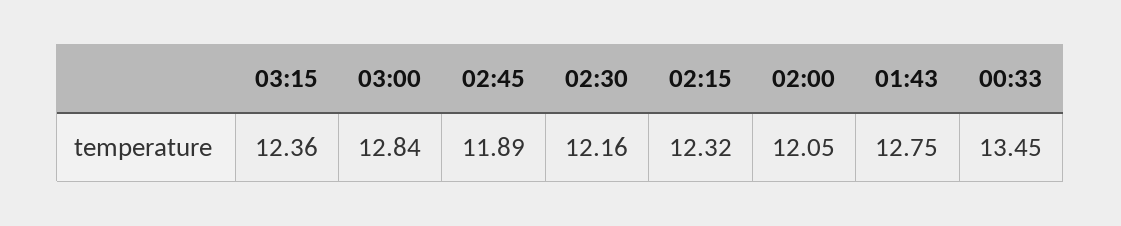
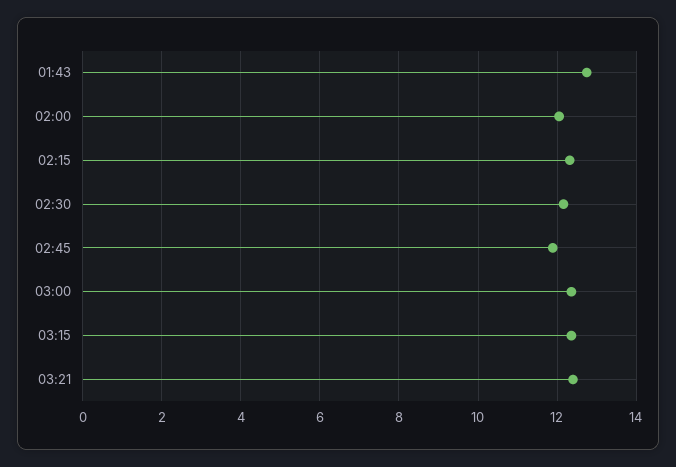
03:00: 12.84 -> 12.4
00:33: 13.45 -> none
03:21: none -> 12.4

